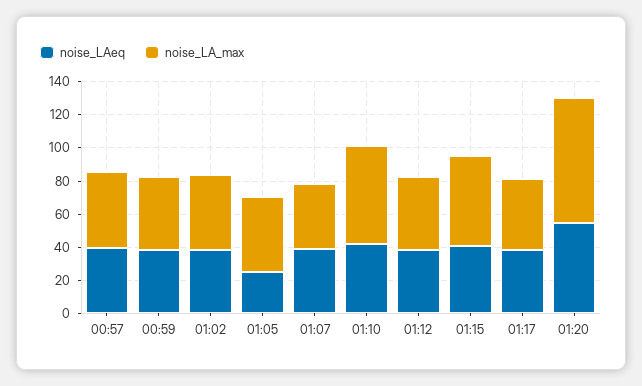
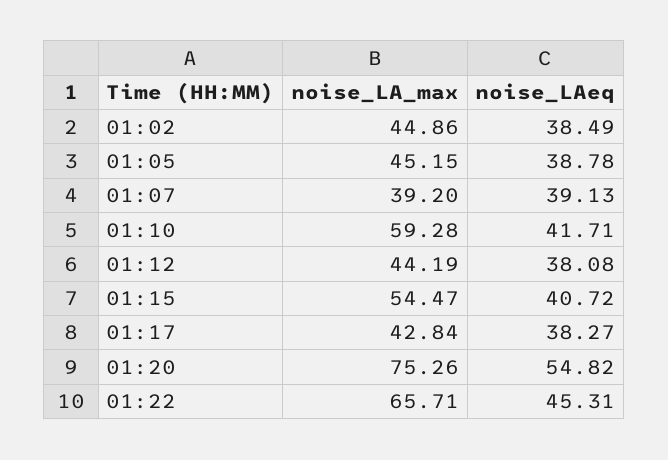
noise_LAeq, 00:57: 40 -> none
noise_LA_max, 00:57: 45 -> none
noise_LAeq, 00:59: 40 -> none
noise_LA_max, 00:59: 45 -> none
noise_LAeq, 01:05: 25 -> 38.78
noise_LA_max, 01:22: none -> 65.71
noise_LAeq, 01:22: none -> 45.31

